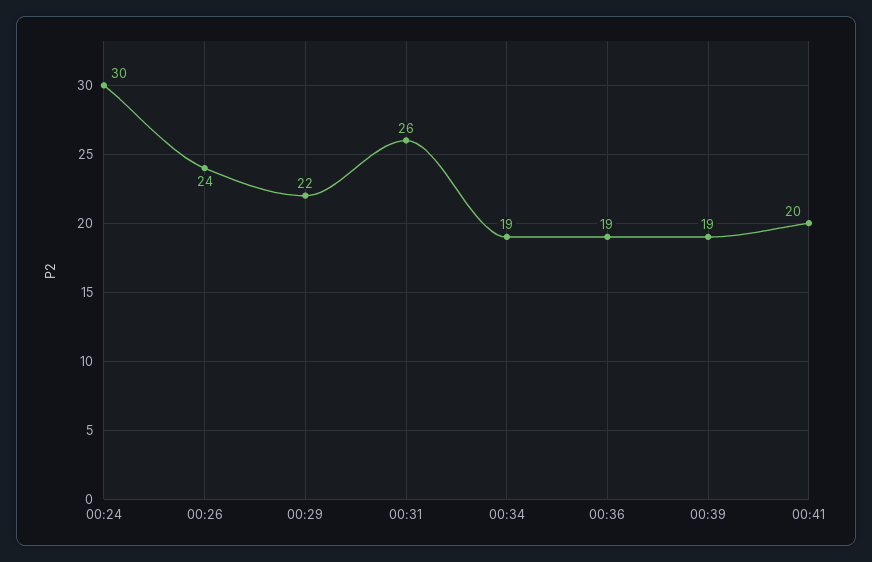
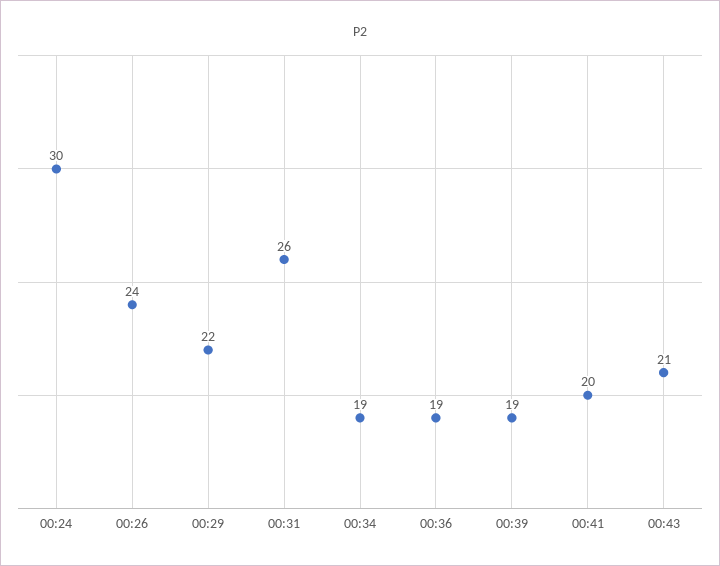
00:43: none -> 21

